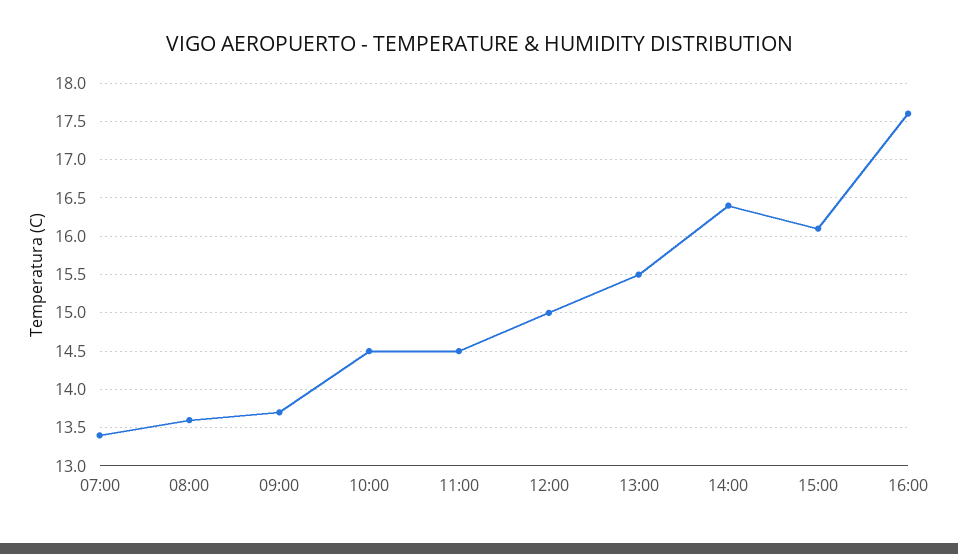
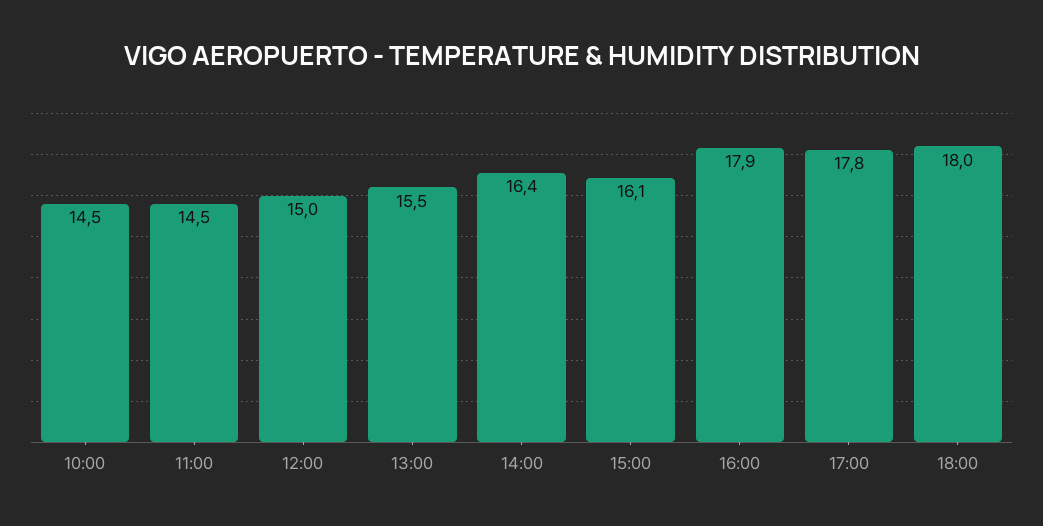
07:00: 13.4 -> none
08:00: 13.6 -> none
09:00: 13.7 -> none
16:00: 17.6 -> 17.9
17:00: none -> 17.8
18:00: none -> 18

